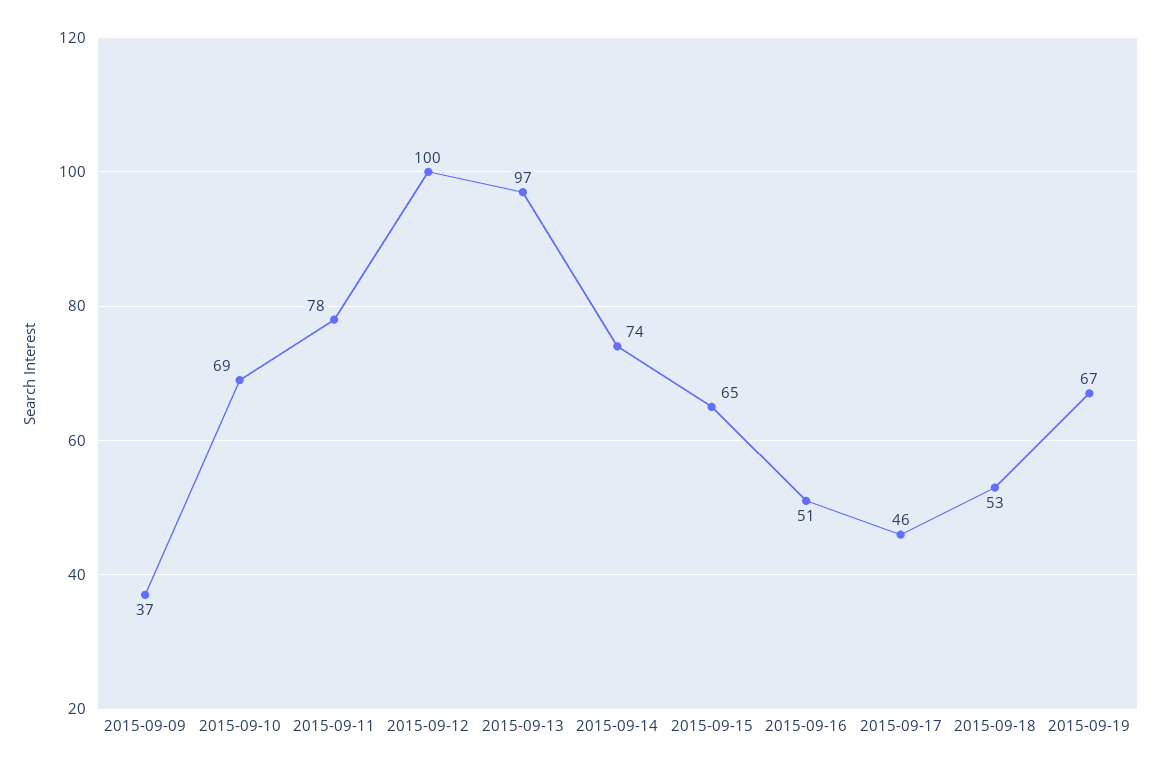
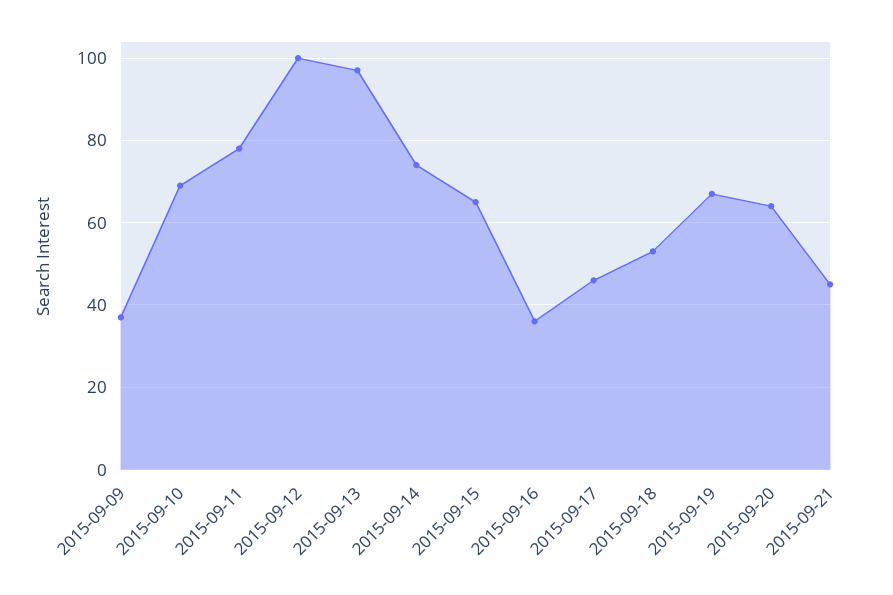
2015-09-16: 51 -> 35
2015-09-20: none -> 65
2015-09-21: none -> 45

